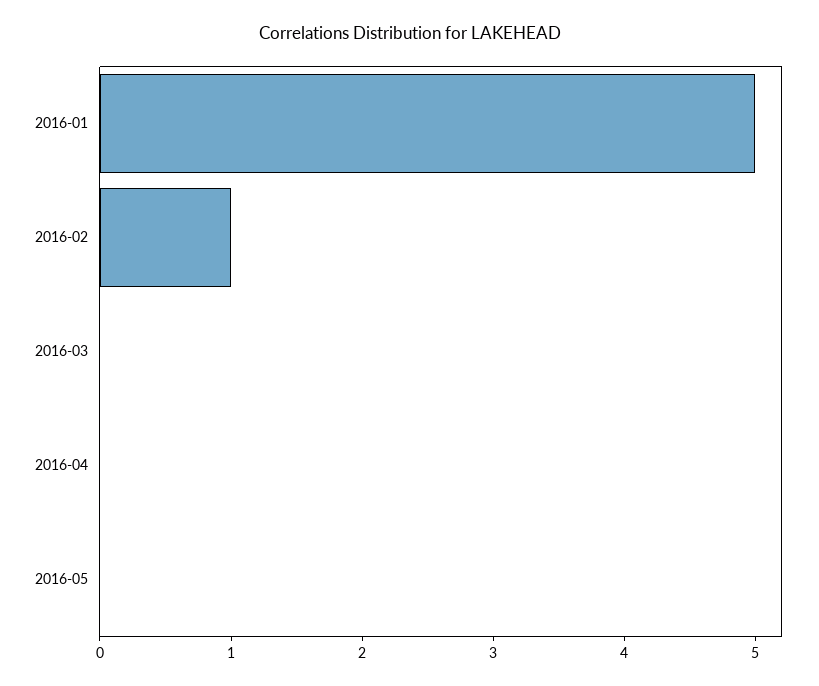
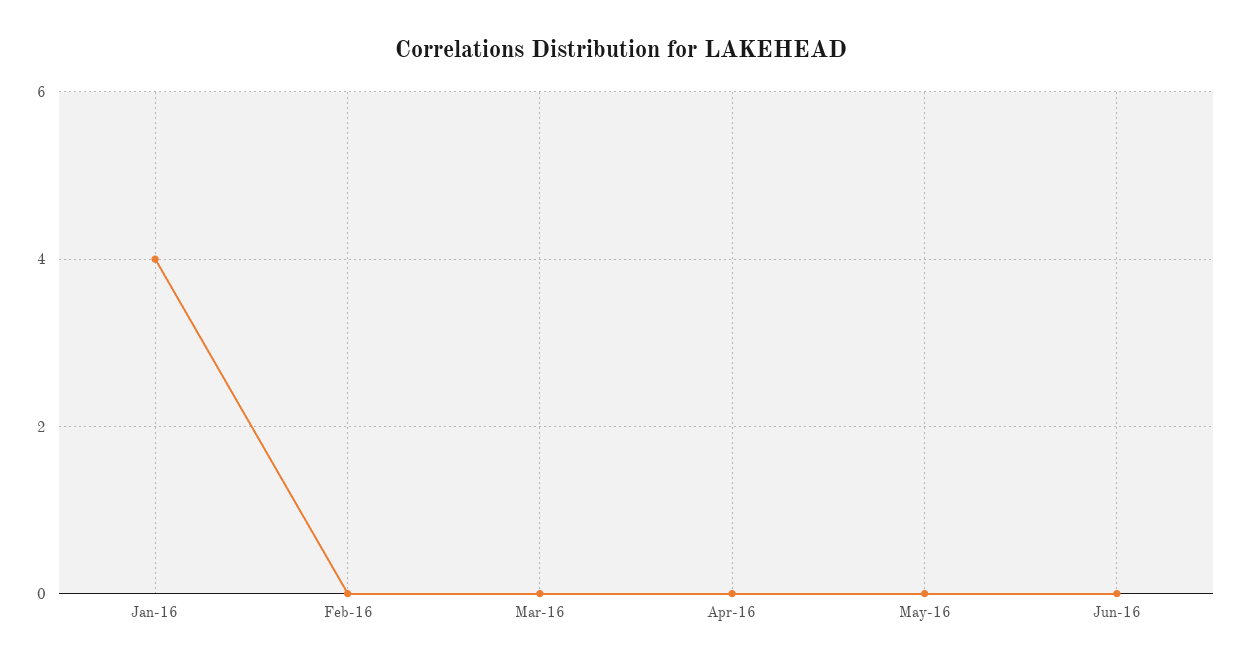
2016-01: 5 -> 4
2016-02: 1 -> 0
Jun-16: none -> 0

